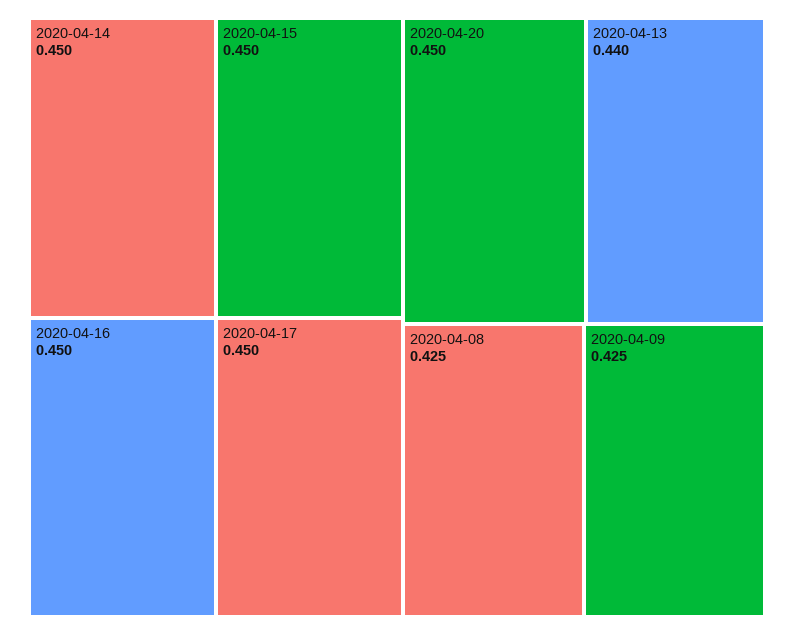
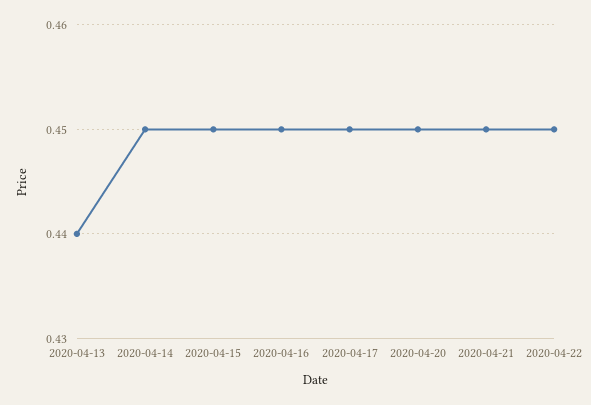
2020-04-08: 0.425 -> none
2020-04-09: 0.425 -> none
2020-04-21: none -> 0.45
2020-04-22: none -> 0.45

